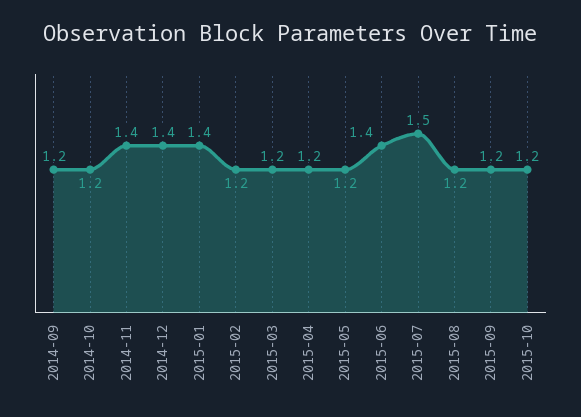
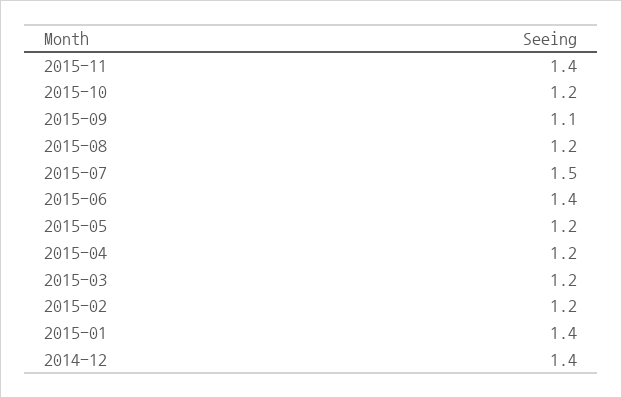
2014-09: 1.2 -> none
2014-10: 1.2 -> none
2014-11: 1.4 -> none
2015-09: 1.2 -> 1.1
2015-11: none -> 1.4

